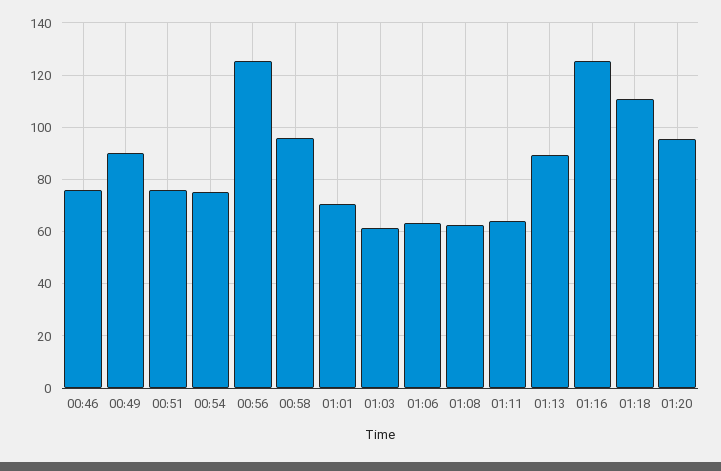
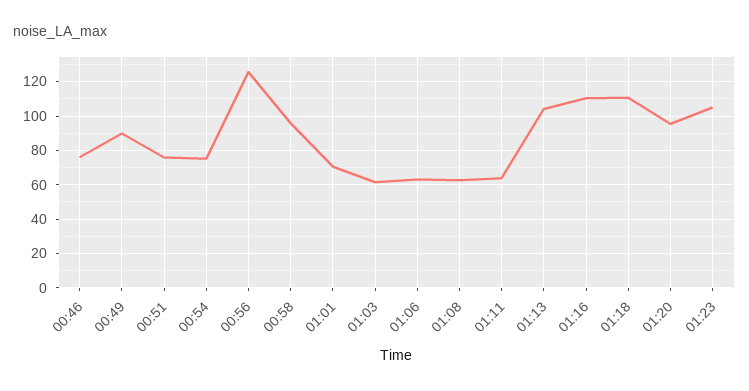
01:13: 90 -> 105
01:16: 125 -> 110
01:23: none -> 105

